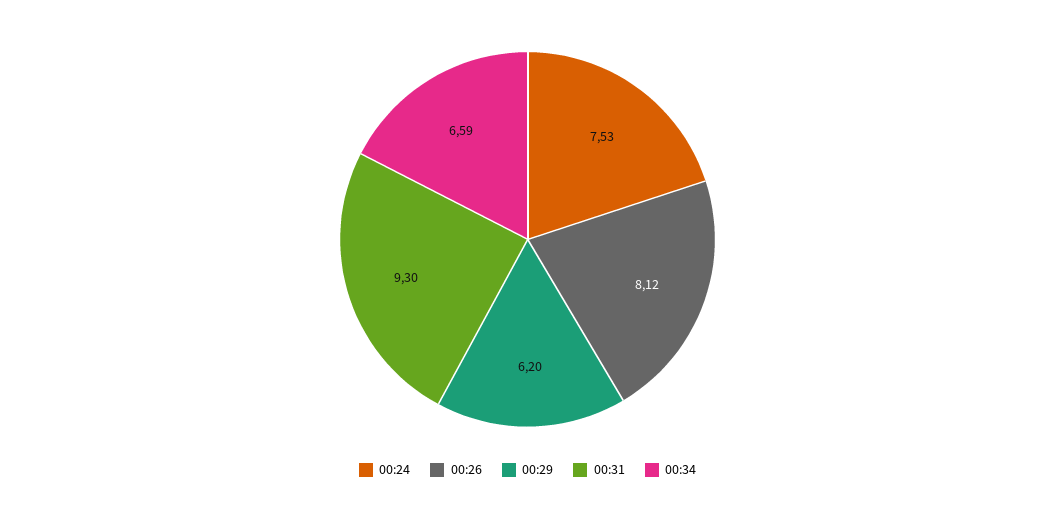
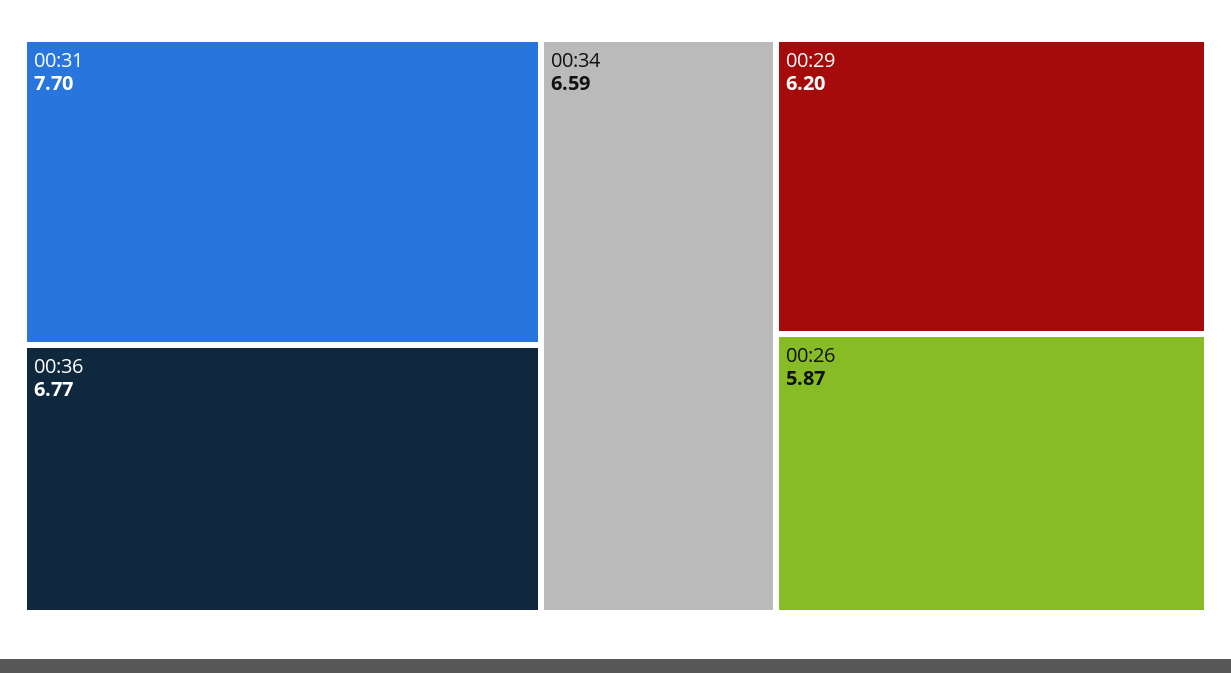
00:24: 7.53 -> none
00:26: 8.12 -> 5.87
00:31: 9.3 -> 7.7
00:36: none -> 6.77

